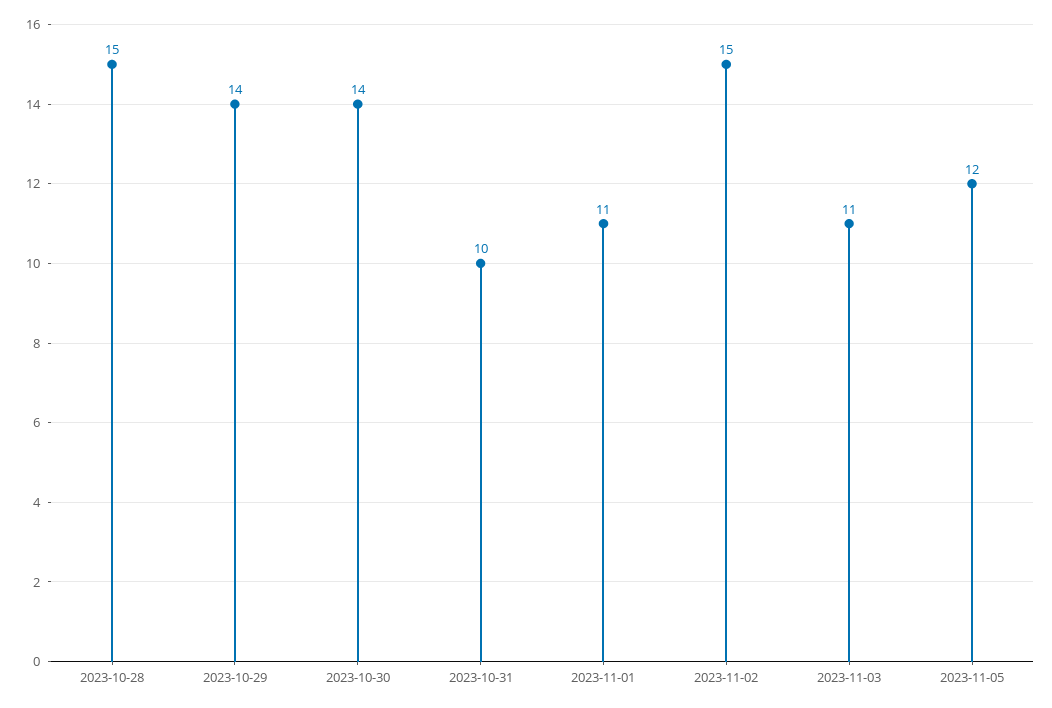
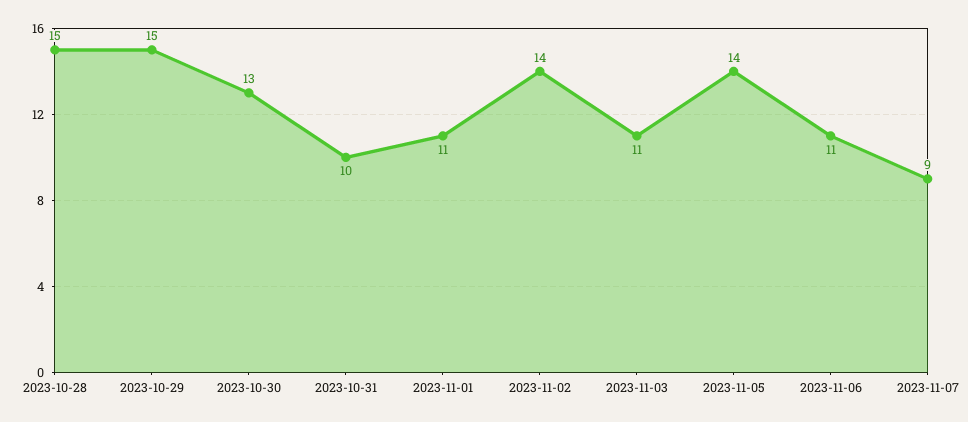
2023-10-29: 14 -> 15
2023-10-30: 14 -> 13
2023-11-02: 15 -> 14
2023-11-05: 12 -> 14
2023-11-06: none -> 11
2023-11-07: none -> 9

